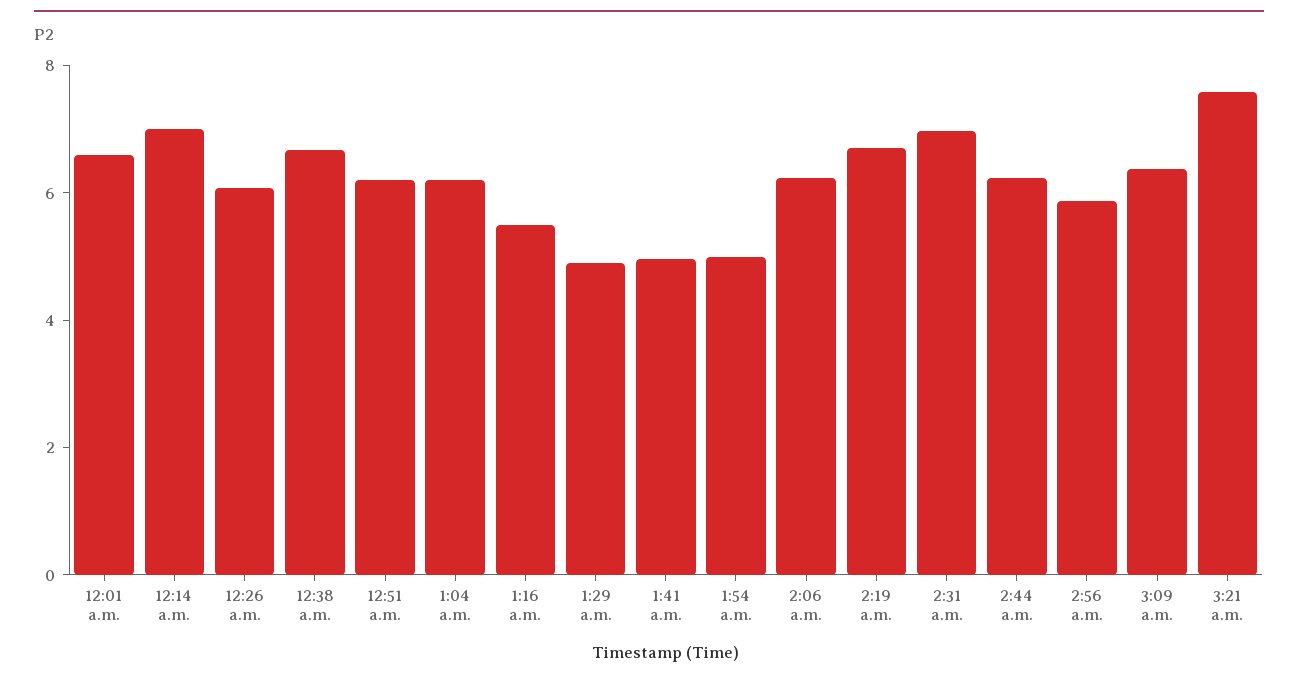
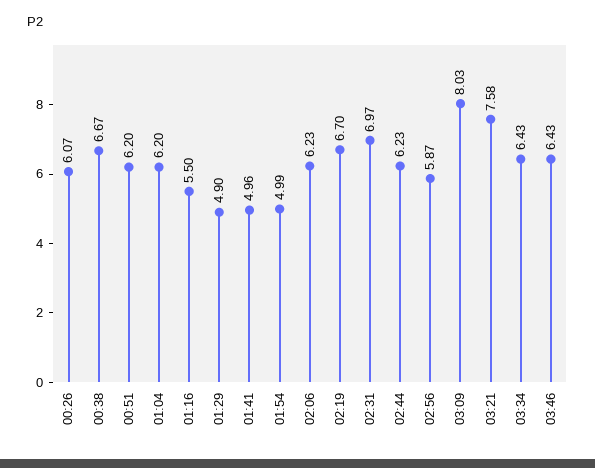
12:01 a.m.: 6.5 -> none
12:14 a.m.: 7 -> none
3:09 a.m.: 6.5 -> 8.03
03:34: none -> 6.43
03:46: none -> 6.43

